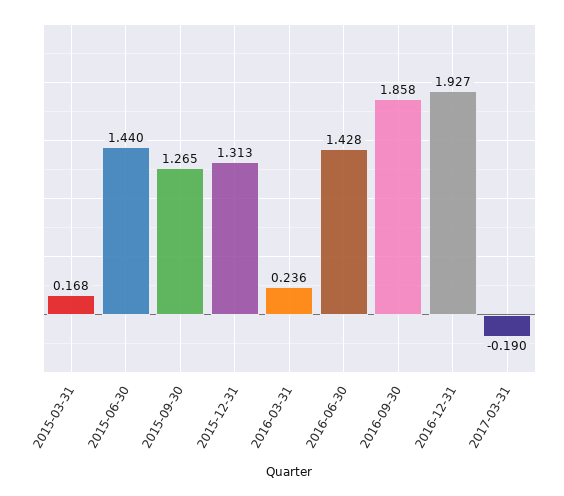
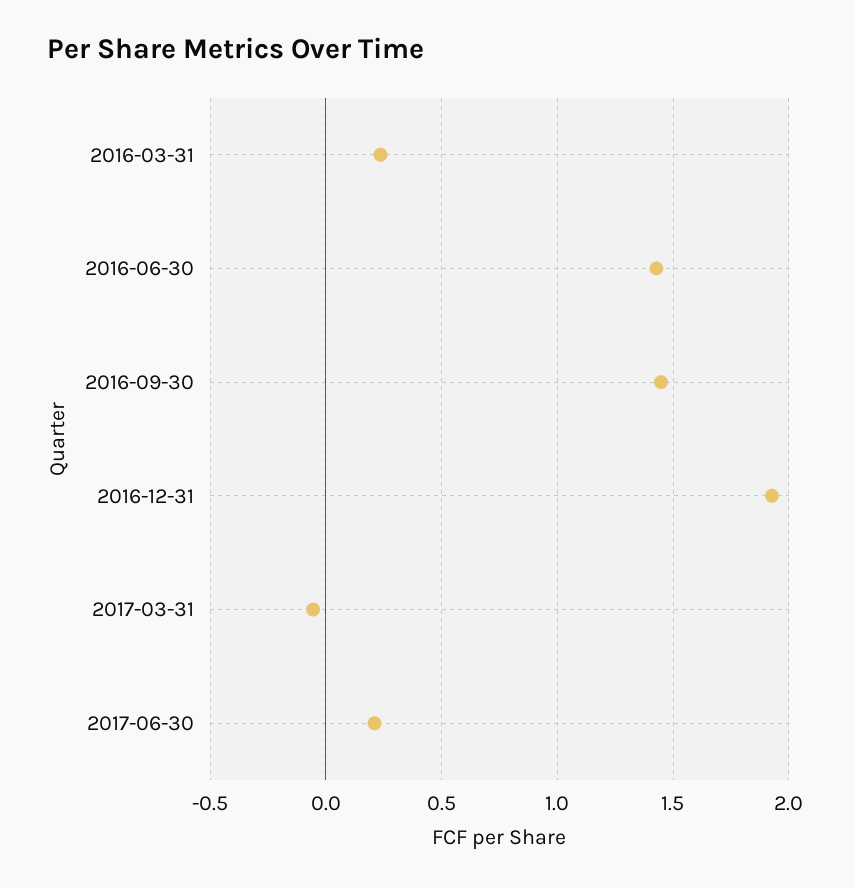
2015-03-31: 0.168 -> none
2015-06-30: 1.44 -> none
2015-09-30: 1.265 -> none
2015-12-31: 1.313 -> none
2016-09-30: 1.858 -> 1.45
2017-03-31: -0.19 -> -0.05
2017-06-30: none -> 0.2

